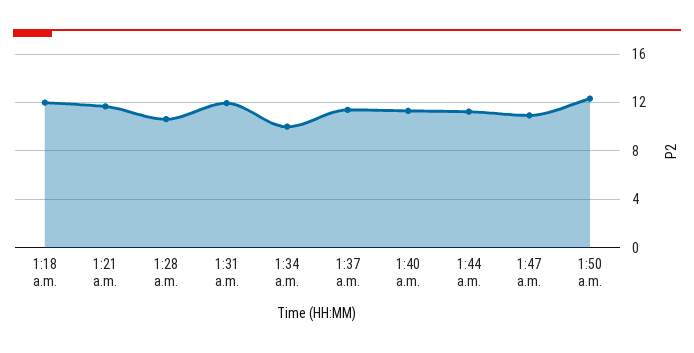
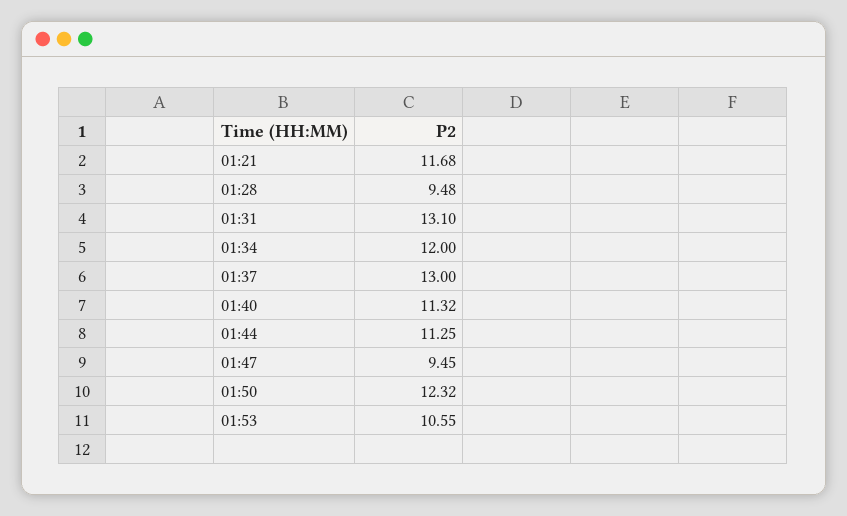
1:18 a.m.: 12 -> none
1:28 a.m.: 10.5 -> 9.48
1:31 a.m.: 12 -> 13.1
1:34 a.m.: 10 -> 12
1:37 a.m.: 11.5 -> 13
1:47 a.m.: 11 -> 9.45
01:53: none -> 10.55

